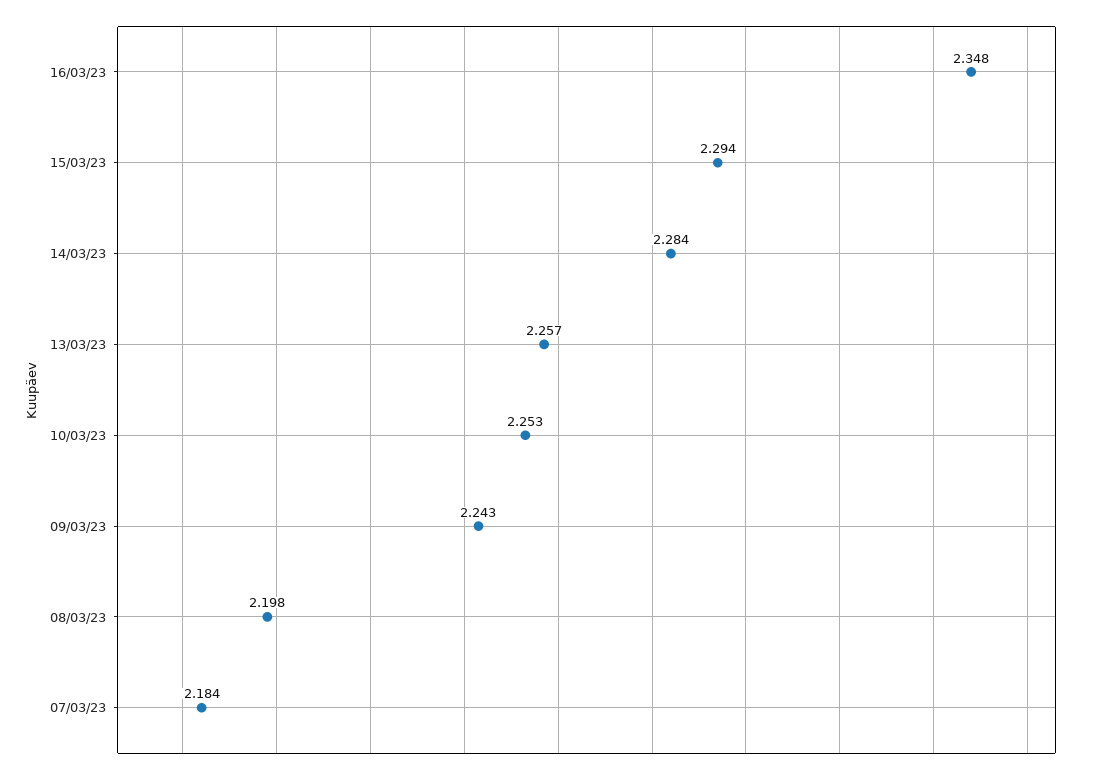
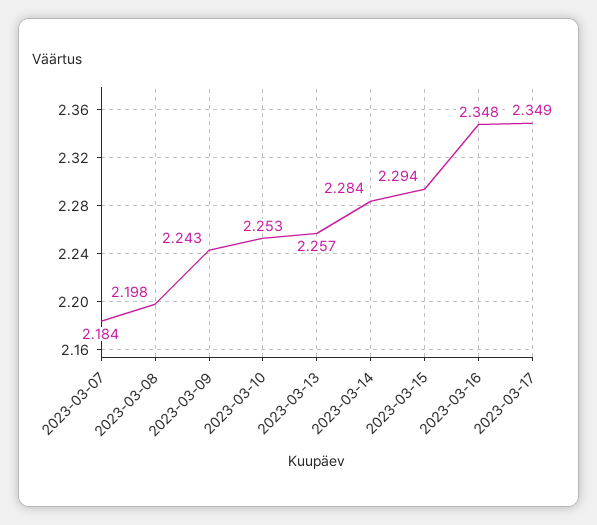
2023-03-17: none -> 2.349

